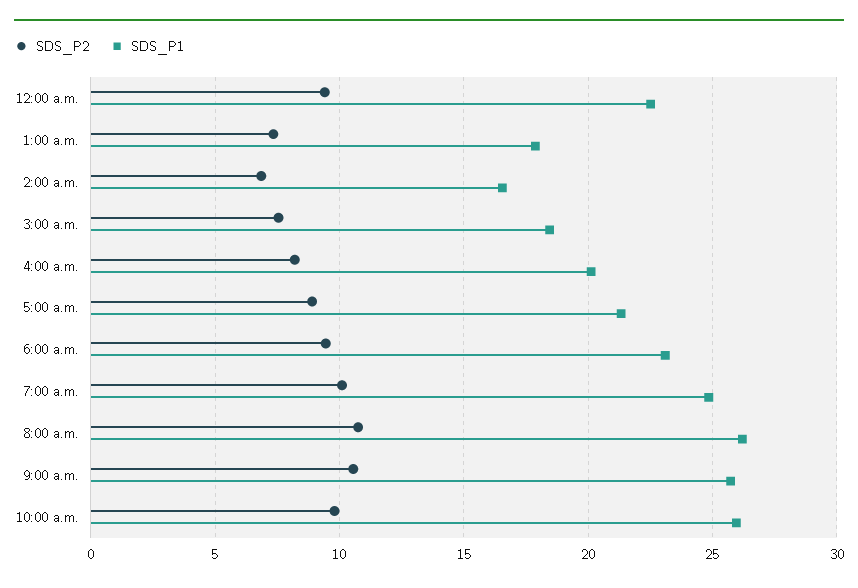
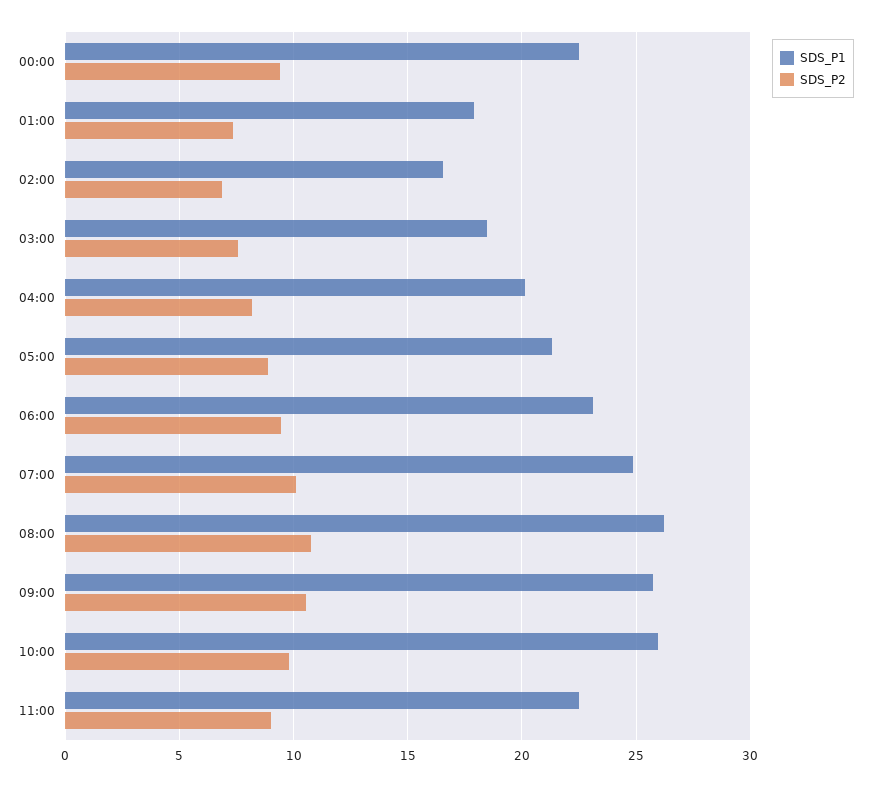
SDS_P1, 11:00: none -> 22.5
SDS_P2, 11:00: none -> 9

